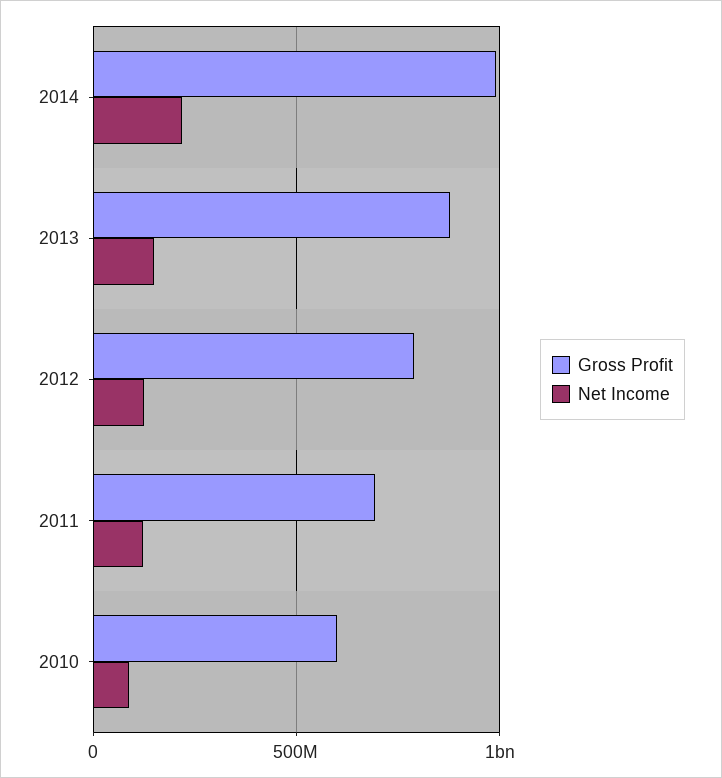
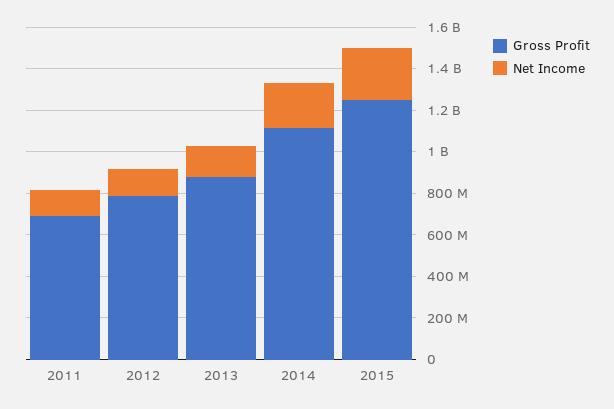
Gross Profit, 2014: 1000000000 -> 1100000000
Gross Profit, 2010: 600000000 -> none
Net Income, 2010: 100000000 -> none
Gross Profit, 2015: none -> 1250000000
Net Income, 2015: none -> 250000000

